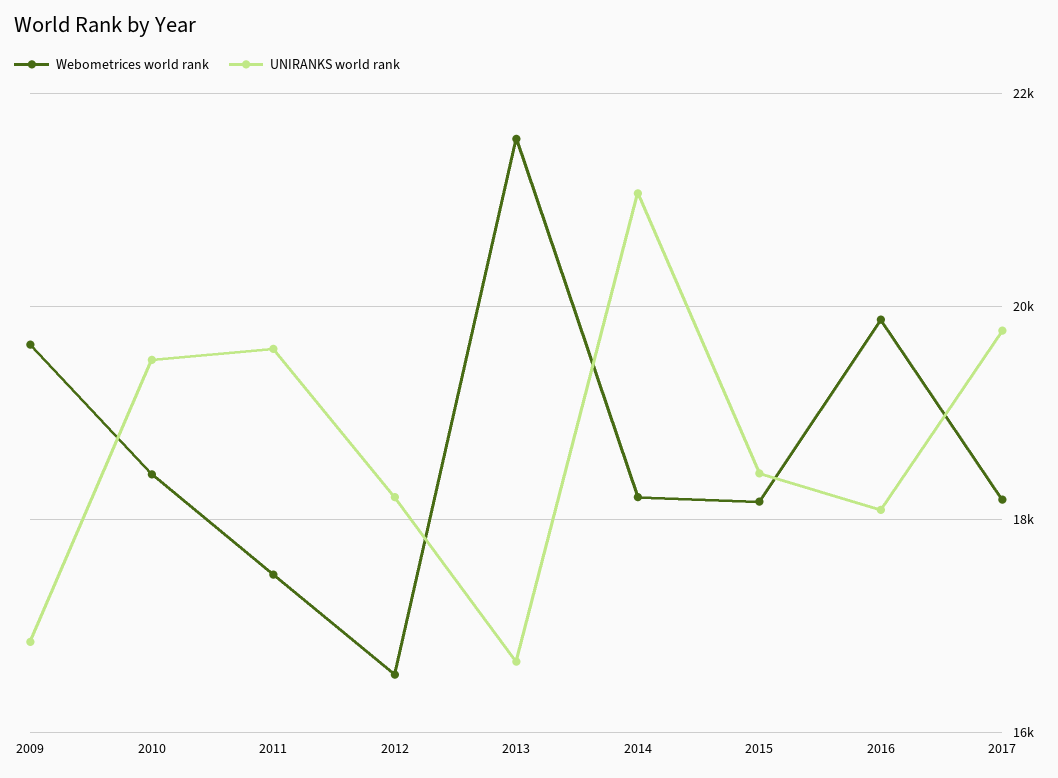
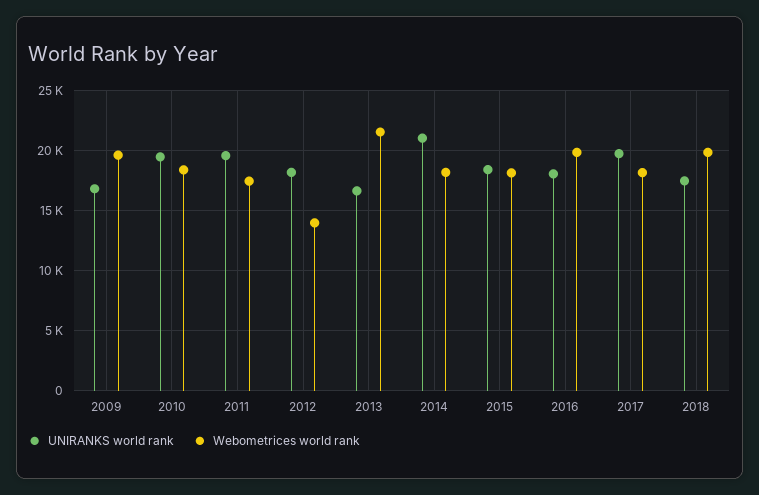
Webometrices world rank, 2012: 16600 -> 14000
UNIRANKS world rank, 2018: none -> 17500
Webometrices world rank, 2018: none -> 20000

